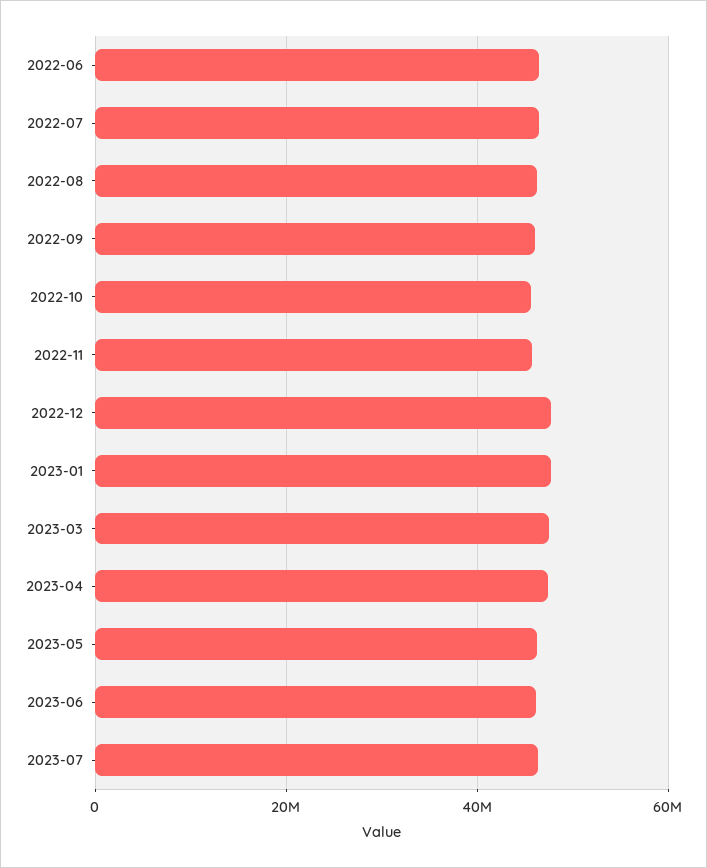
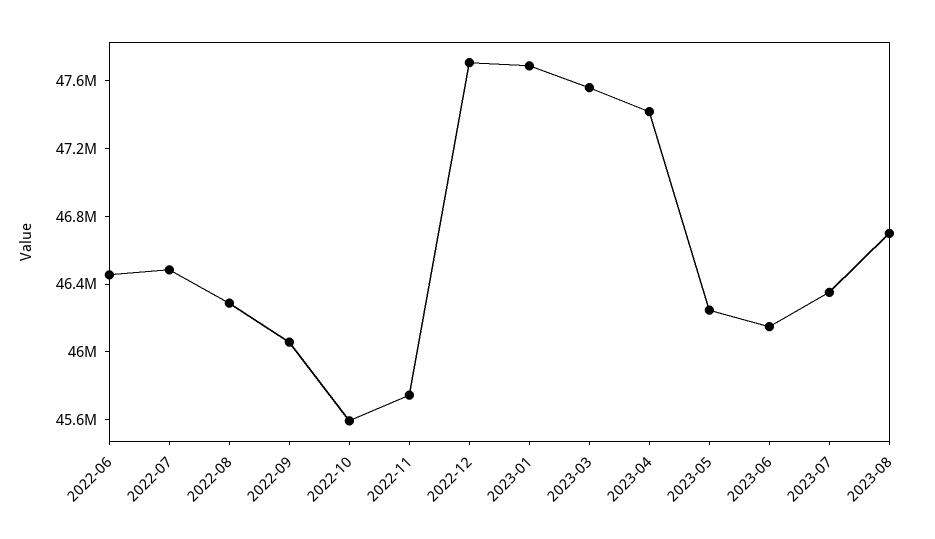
2023-08: none -> 46700000

